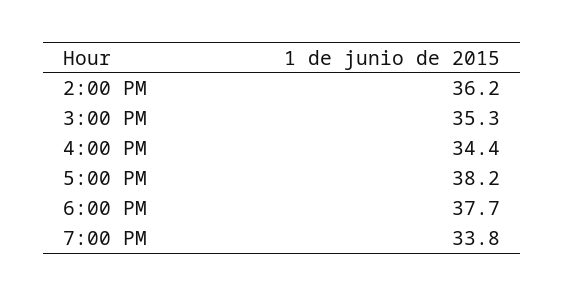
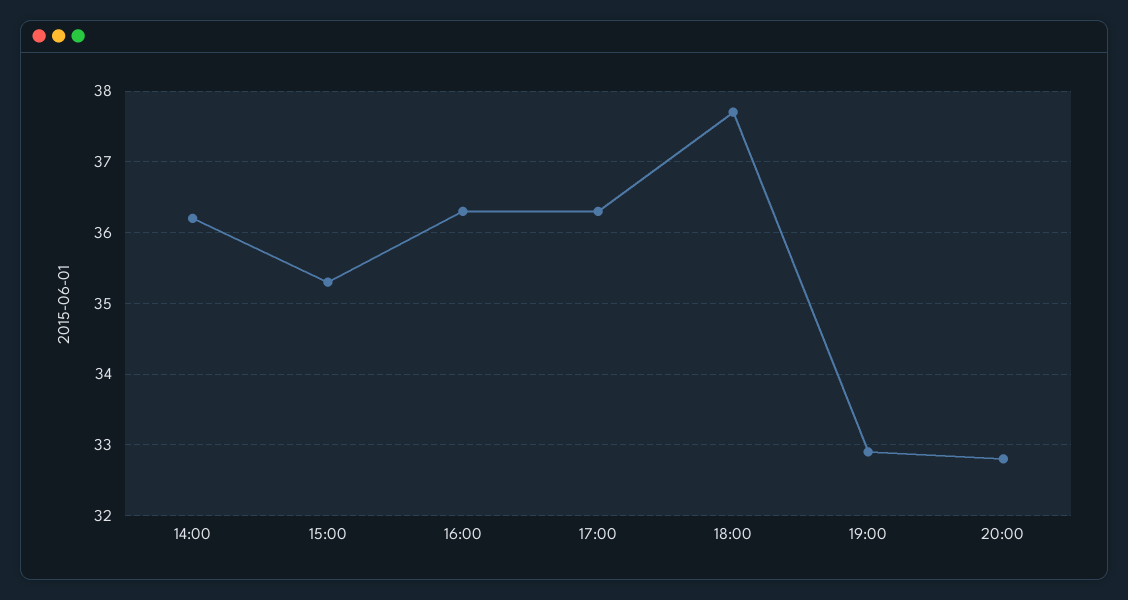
4:00 PM: 34.4 -> 36.3
5:00 PM: 38.2 -> 36.3
7:00 PM: 33.8 -> 32.9
20:00: none -> 32.8

